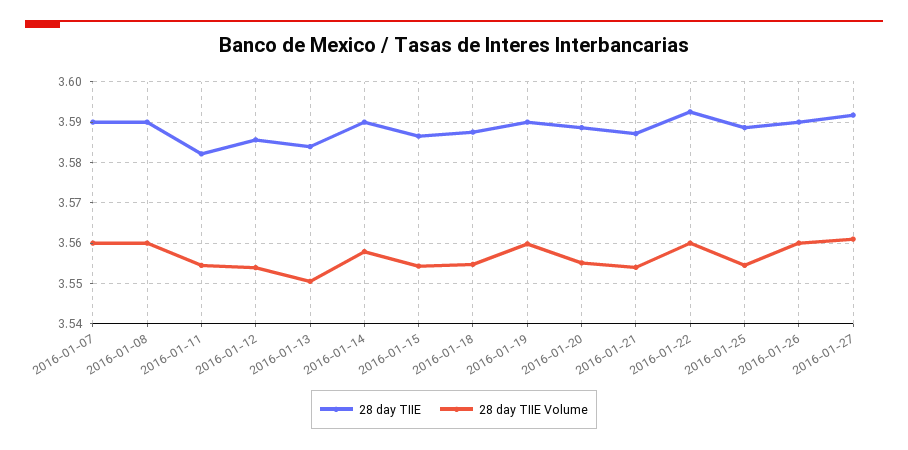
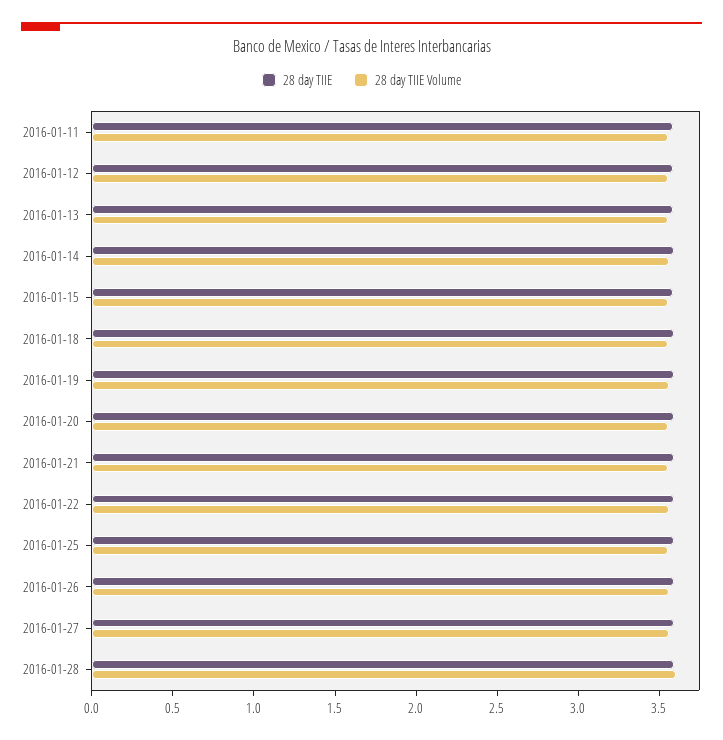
28 day TIIE, 2016-01-07: 3.59 -> none
28 day TIIE Volume, 2016-01-07: 3.56 -> none
28 day TIIE, 2016-01-08: 3.59 -> none
28 day TIIE Volume, 2016-01-08: 3.56 -> none
28 day TIIE, 2016-01-28: none -> 3.6
28 day TIIE Volume, 2016-01-28: none -> 3.6

